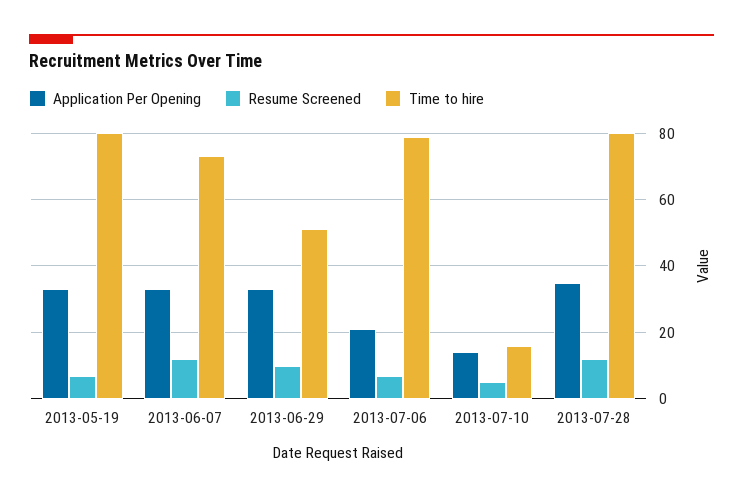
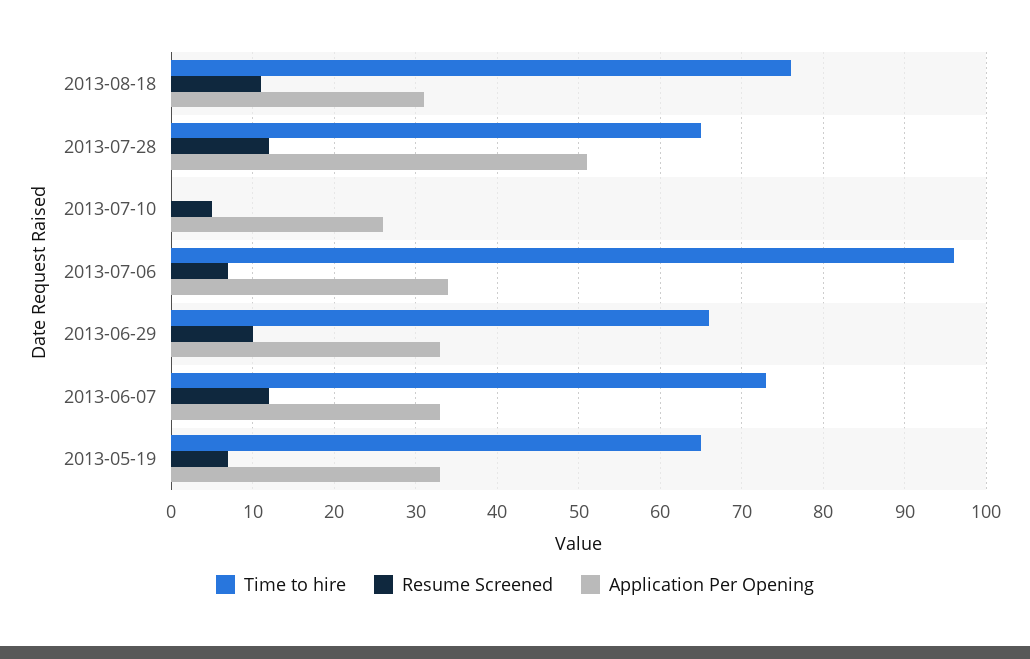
Time to hire, 2013-05-19: 80 -> 65
Time to hire, 2013-06-29: 50 -> 66
Application Per Opening, 2013-07-06: 20 -> 34
Time to hire, 2013-07-06: 80 -> 96
Application Per Opening, 2013-07-10: 15 -> 26
Time to hire, 2013-07-10: 15 -> 0
Application Per Opening, 2013-07-28: 35 -> 51
Time to hire, 2013-07-28: 80 -> 65
Time to hire, 2013-08-18: none -> 76
Resume Screened, 2013-08-18: none -> 11
Application Per Opening, 2013-08-18: none -> 31

